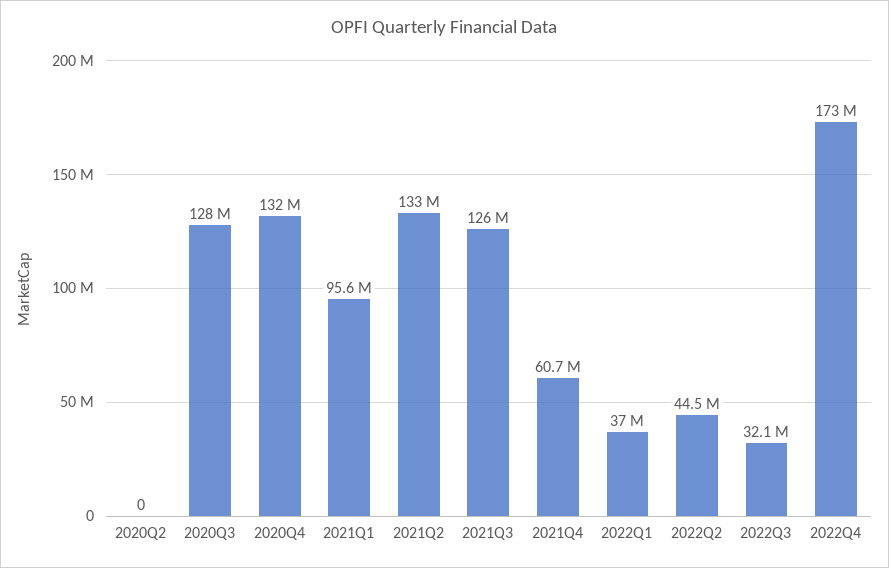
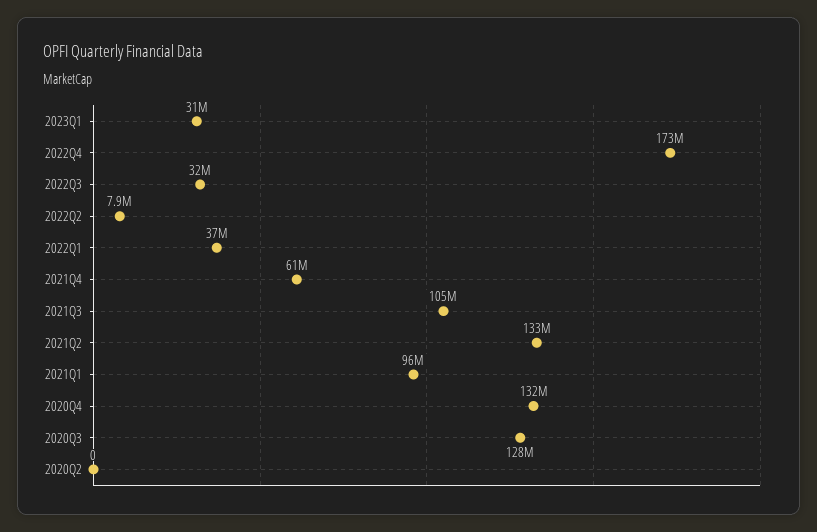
2021Q3: 126000000 -> 105000000
2022Q2: 44500000 -> 7900000
2023Q1: none -> 31000000

